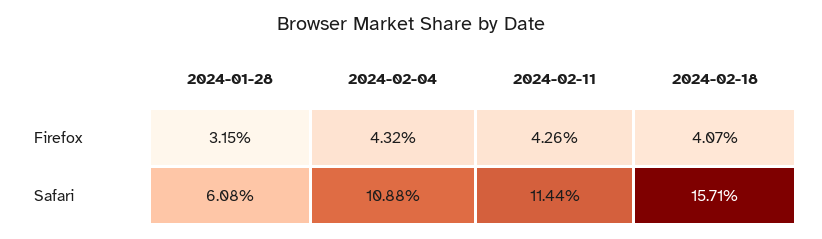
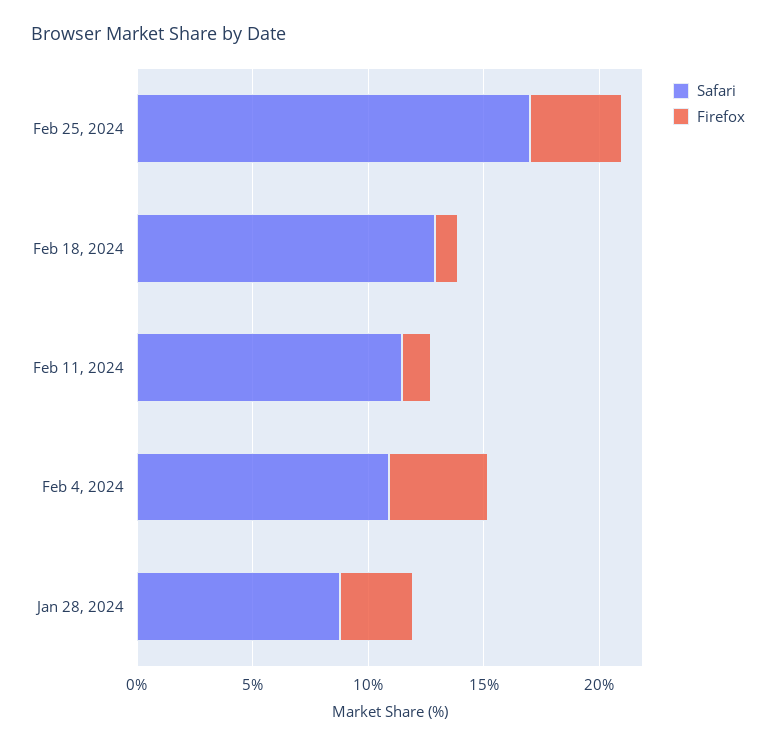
Firefox, 2024-02-11: 4.26 -> 1
Firefox, 2024-02-18: 4.07 -> 1
Safari, 2024-01-28: 6.08 -> 9
Safari, 2024-02-18: 15.71 -> 13
Safari, Feb 25, 2024: none -> 17
Firefox, Feb 25, 2024: none -> 4

